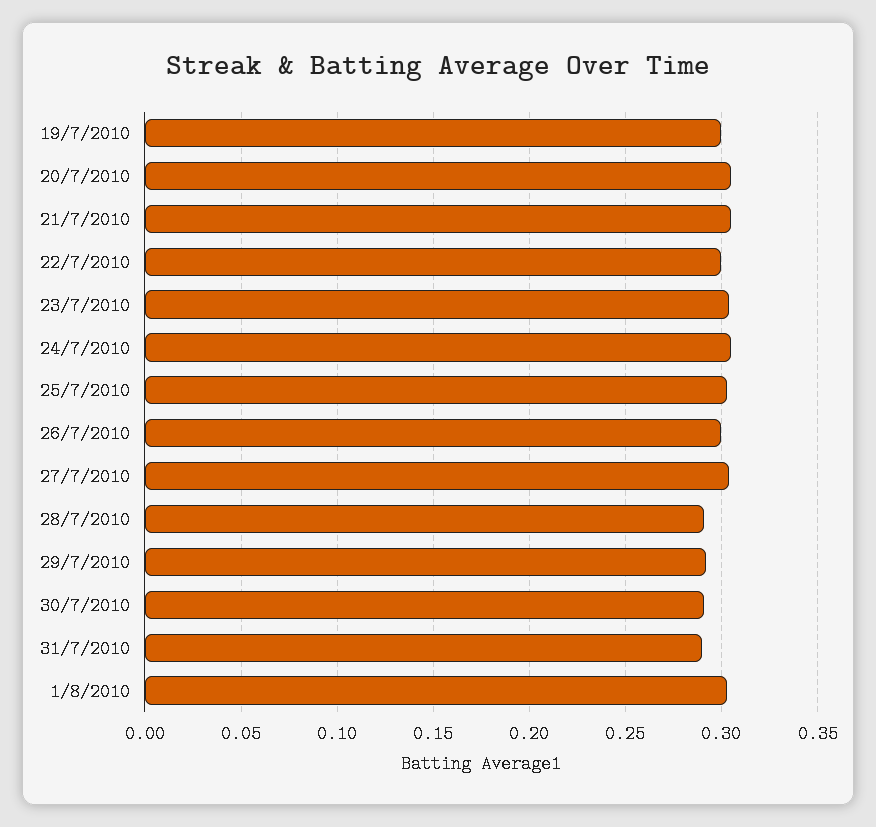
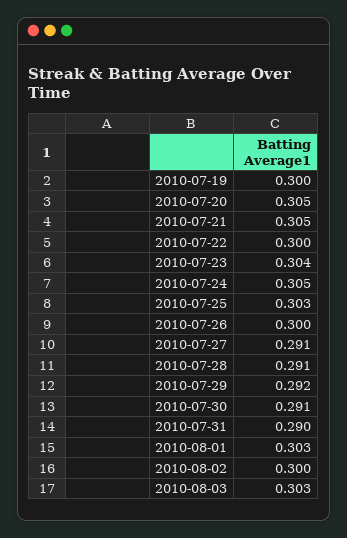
27/7/2010: 0.305 -> 0.291
2010-08-02: none -> 0.3
2010-08-03: none -> 0.303

